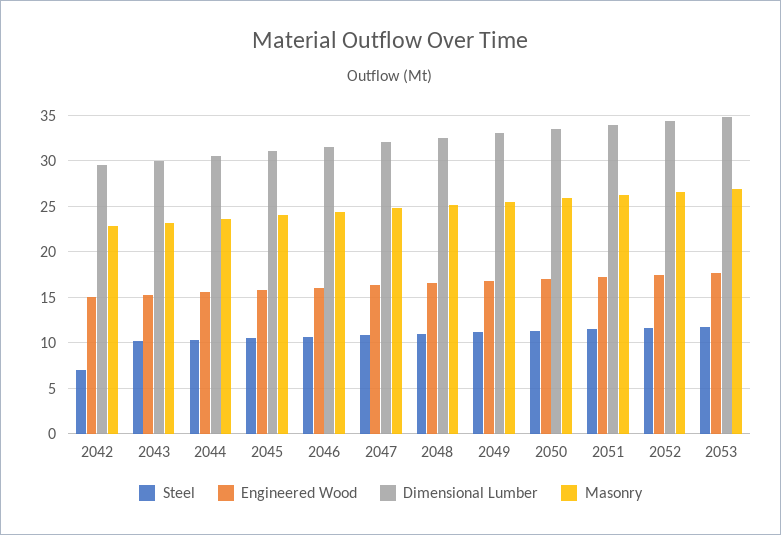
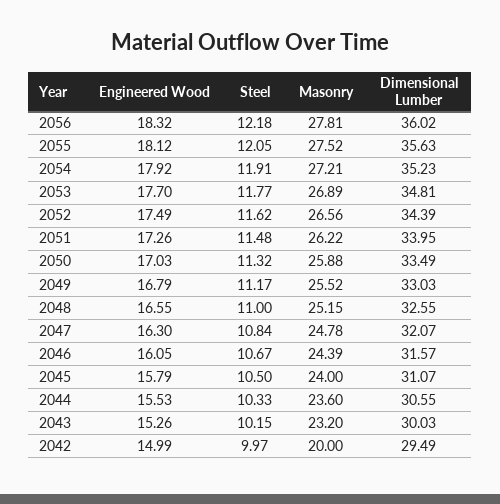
Steel, 2042: 7 -> 9.97
Masonry, 2042: 23 -> 20
Engineered Wood, 2056: none -> 18.32
Steel, 2056: none -> 12.18
Masonry, 2056: none -> 27.81
Dimensional Lumber, 2056: none -> 36.02
Engineered Wood, 2055: none -> 18.12
Steel, 2055: none -> 12.05
Masonry, 2055: none -> 27.52
Dimensional Lumber, 2055: none -> 35.63
Engineered Wood, 2054: none -> 17.92
Steel, 2054: none -> 11.91
Masonry, 2054: none -> 27.21
Dimensional Lumber, 2054: none -> 35.23

